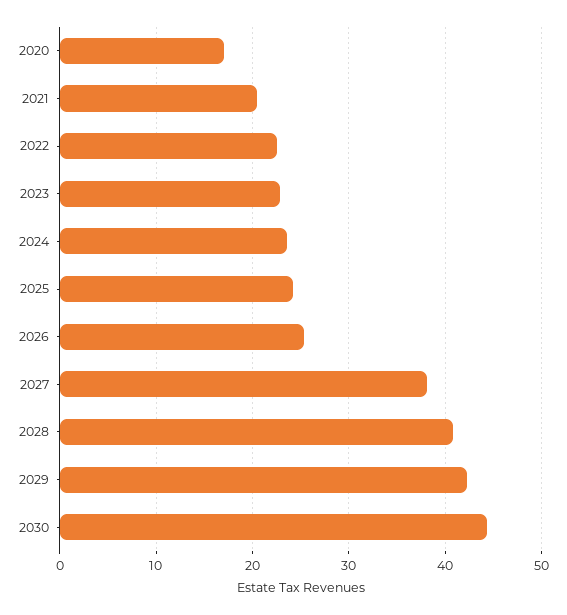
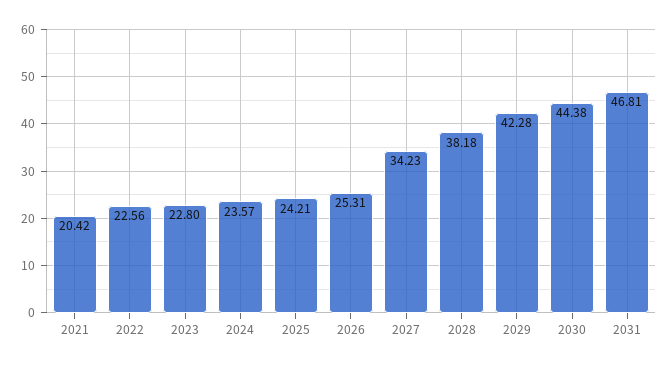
2020: 17 -> none
2027: 38 -> 34.23
2028: 41 -> 38.18
2031: none -> 46.81

